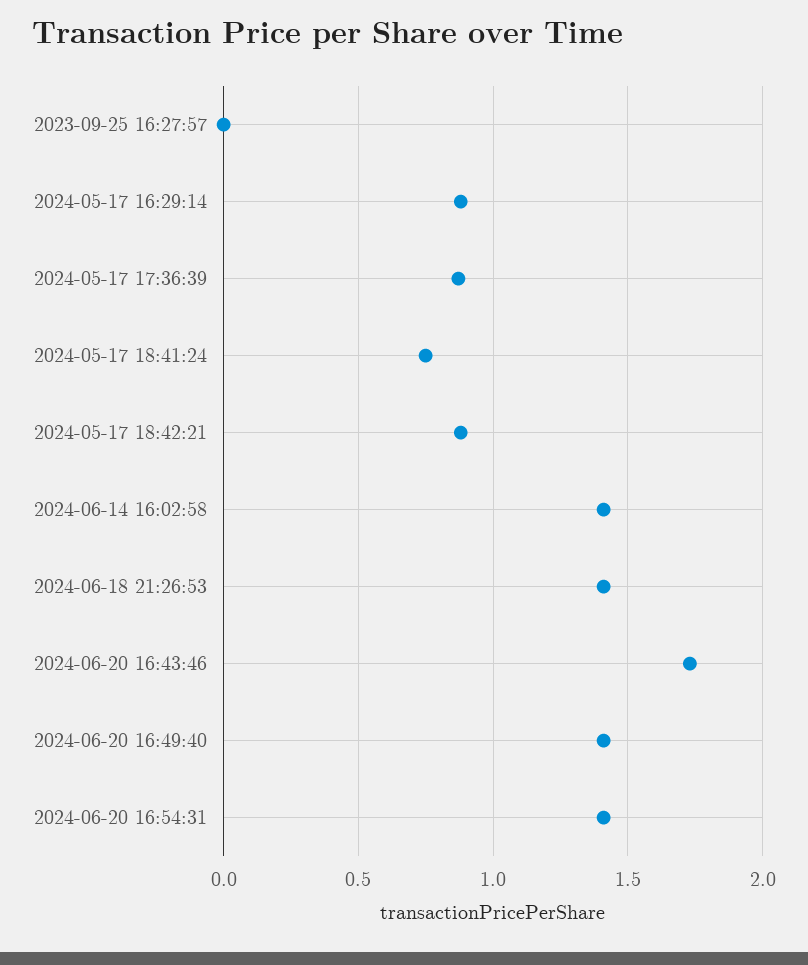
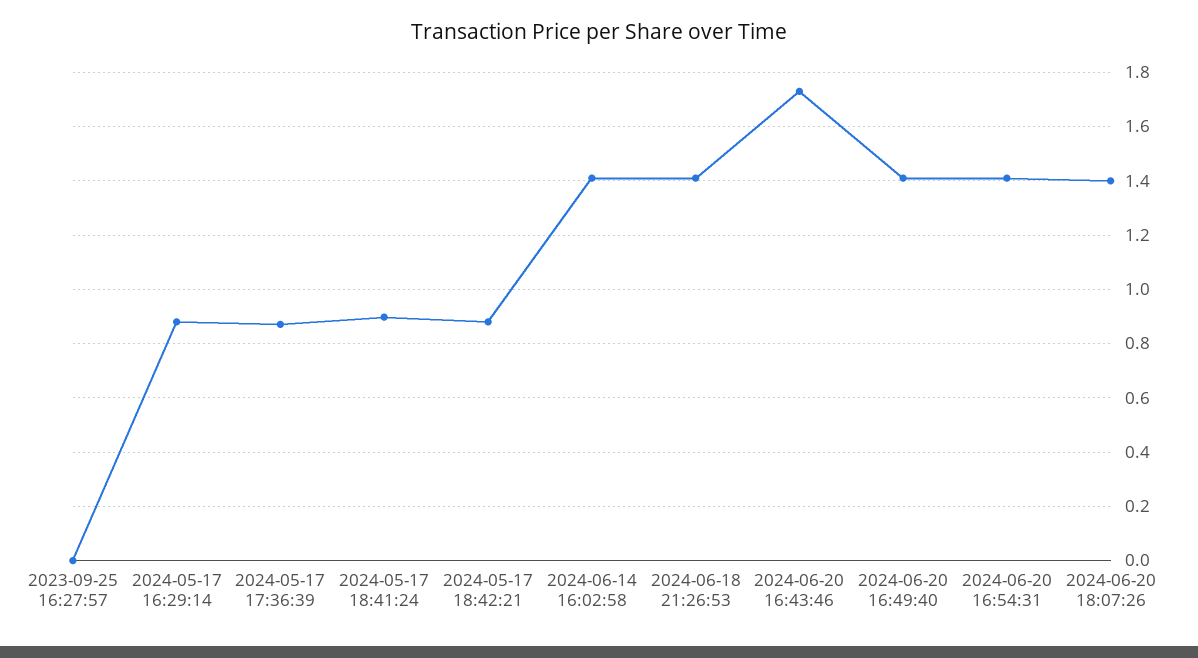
2024-05-17 18:41:24: 0.75 -> 0.9
2024-06-20 18:07:26: none -> 1.4

